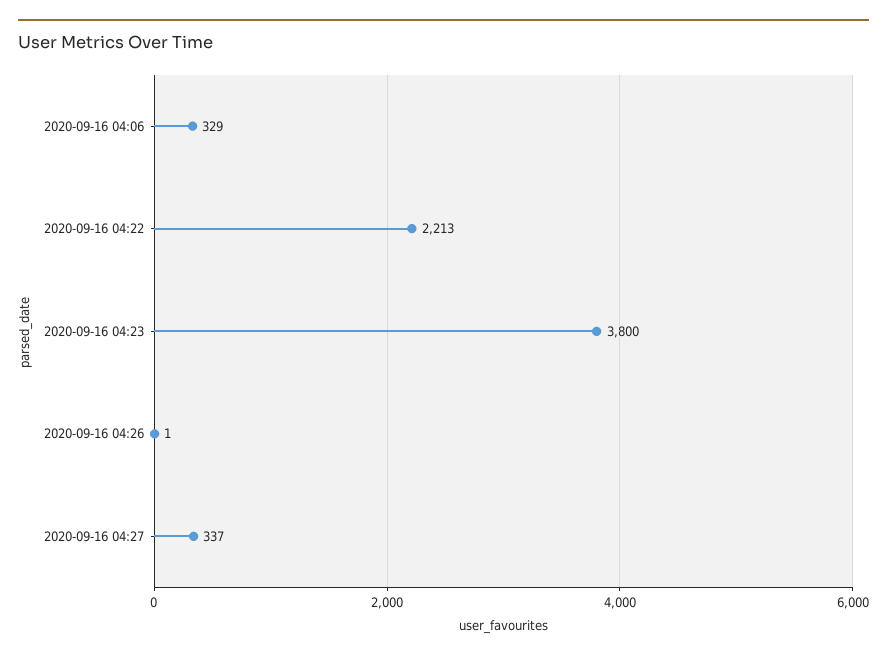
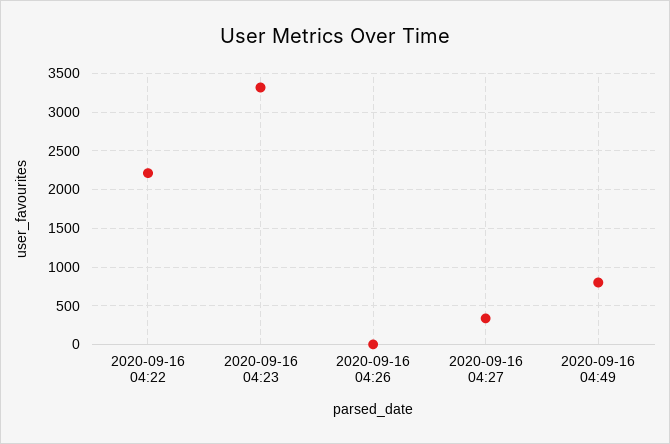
2020-09-16 04:06: 329 -> none
2020-09-16 04:23: 3800 -> 3300
2020-09-16 04:49: none -> 800

